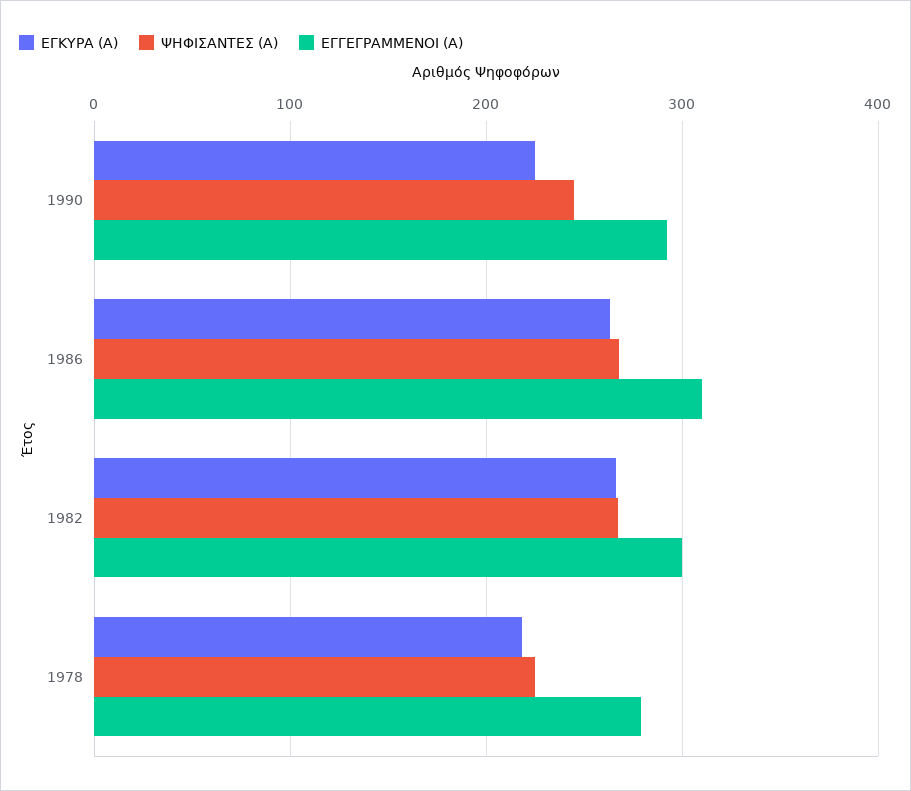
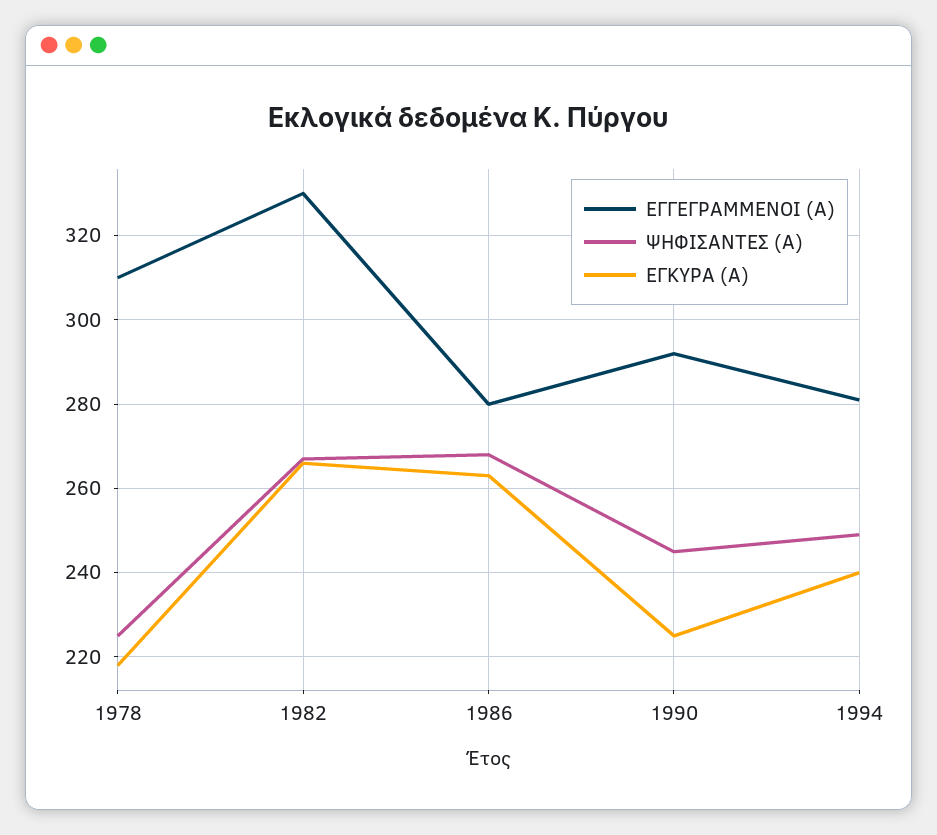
ΕΓΓΕΓΡΑΜΜΕΝΟΙ (Α), 1986: 310 -> 280
ΕΓΓΕΓΡΑΜΜΕΝΟΙ (Α), 1982: 300 -> 330
ΕΓΓΕΓΡΑΜΜΕΝΟΙ (Α), 1978: 280 -> 310
ΕΓΓΕΓΡΑΜΜΕΝΟΙ (Α), 1994: none -> 280
ΨΗΦΙΣΑΝΤΕΣ (Α), 1994: none -> 250
ΕΓΚΥΡΑ (Α), 1994: none -> 240

